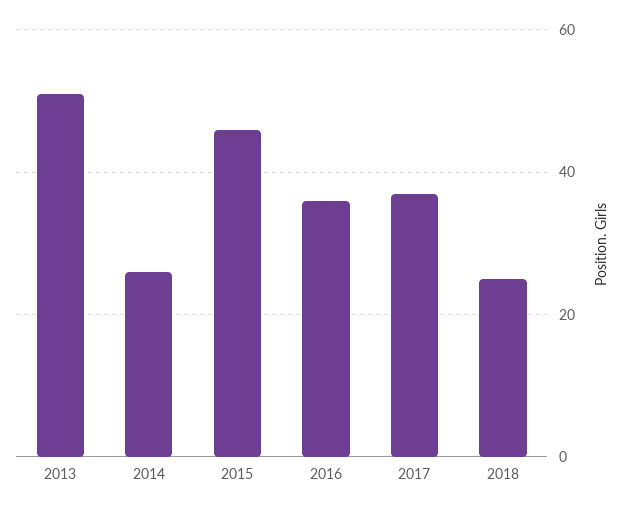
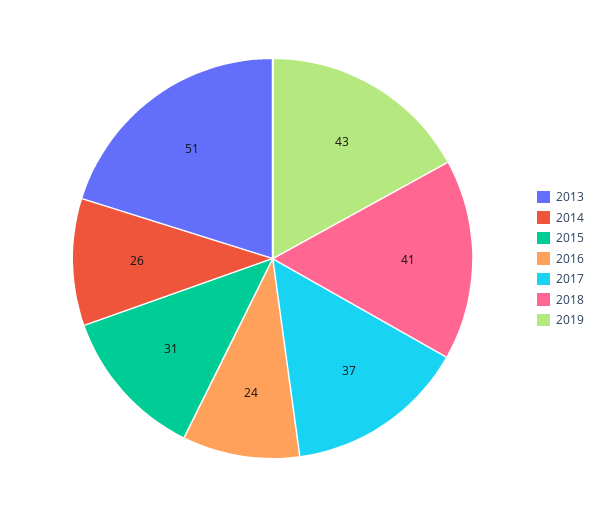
2015: 45 -> 31
2016: 35 -> 24
2018: 25 -> 41
2019: none -> 43

